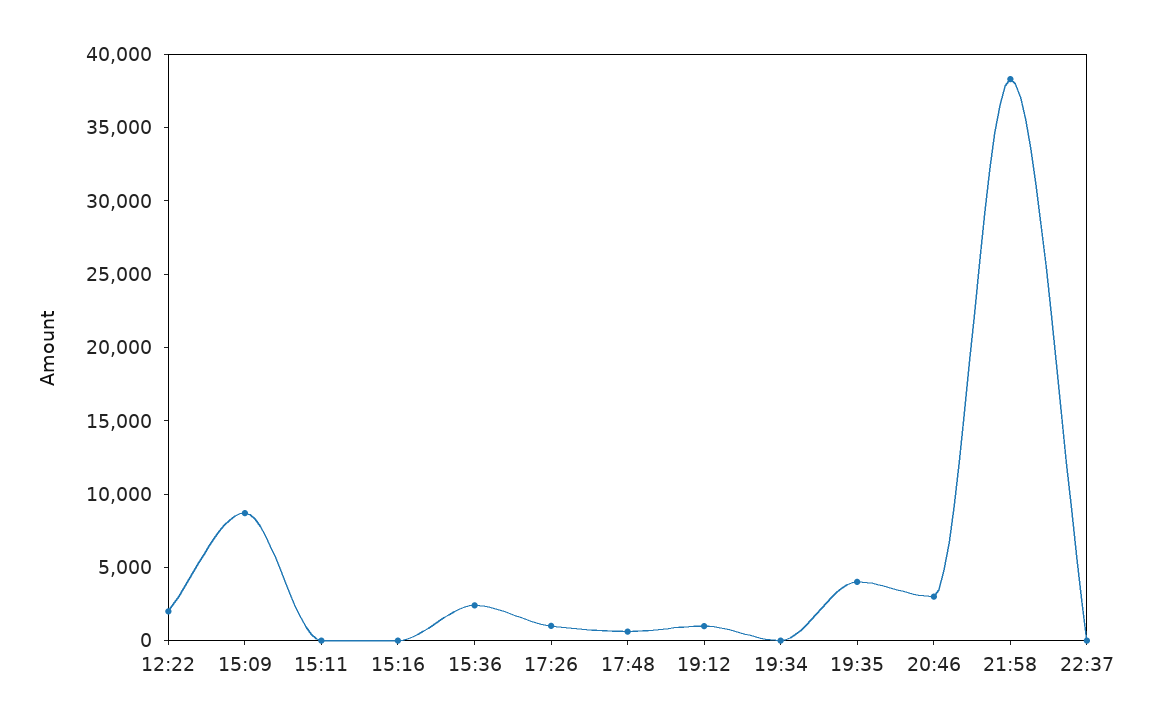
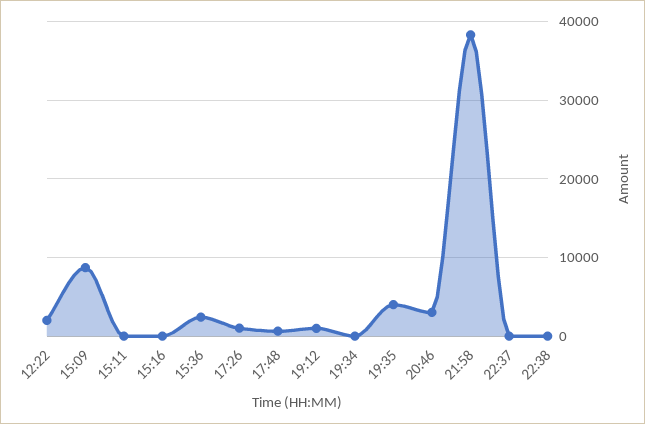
22:38: none -> 0

